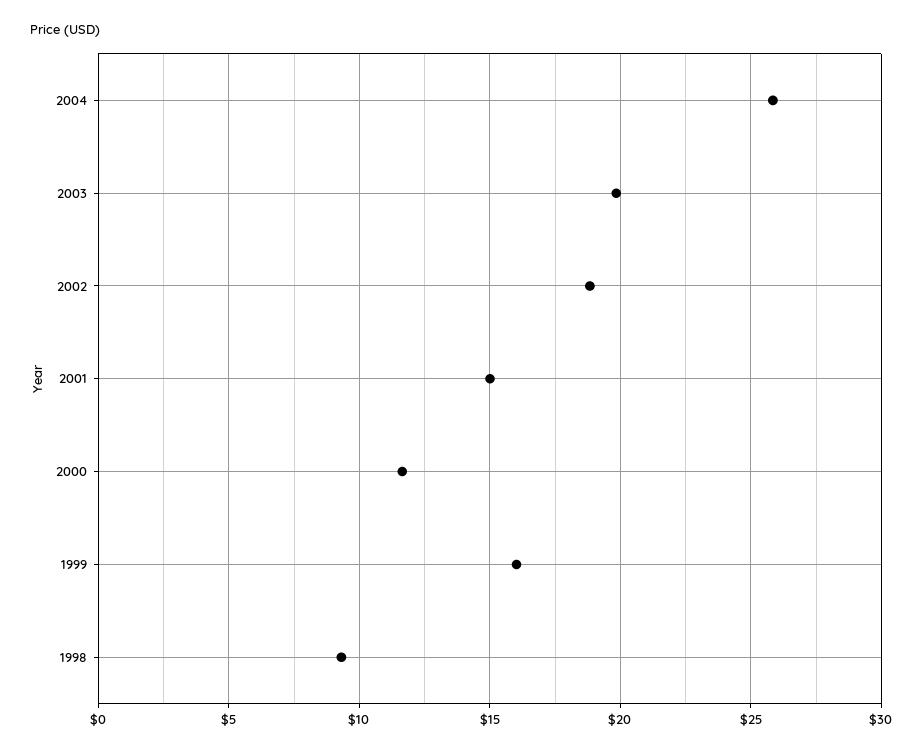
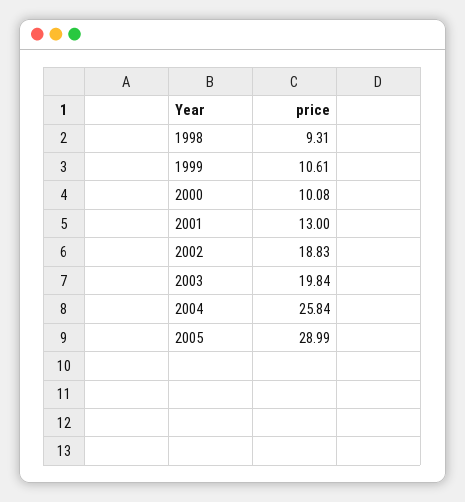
2001: 15 -> 13
2000: 11.5 -> 10.08
1999: 16 -> 10.61
2005: none -> 28.99

